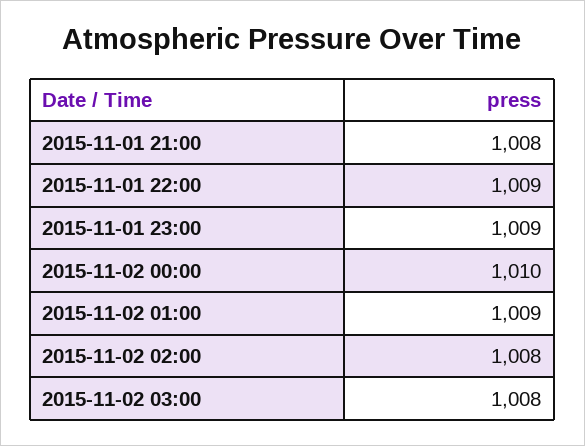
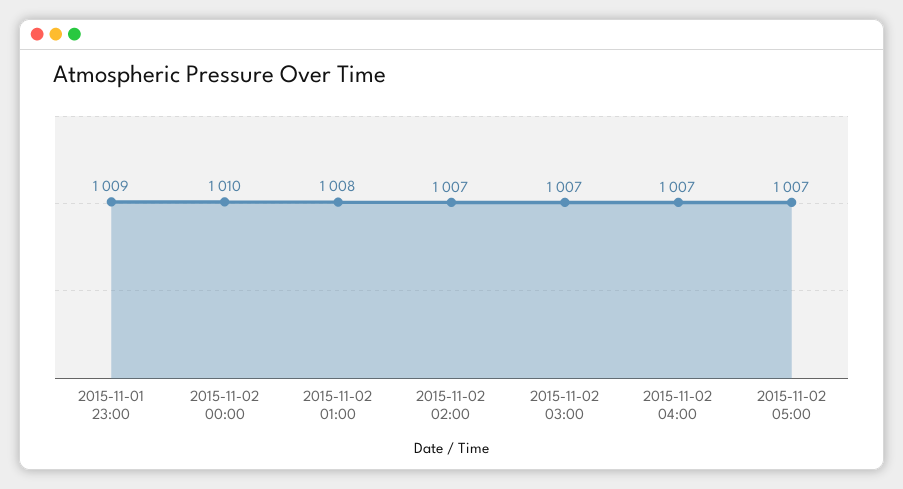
2015-11-01 21:00: 1008 -> none
2015-11-01 22:00: 1009 -> none
2015-11-02 01:00: 1009 -> 1008
2015-11-02 02:00: 1008 -> 1007
2015-11-02 03:00: 1008 -> 1007
2015-11-02 04:00: none -> 1007
2015-11-02 05:00: none -> 1007

